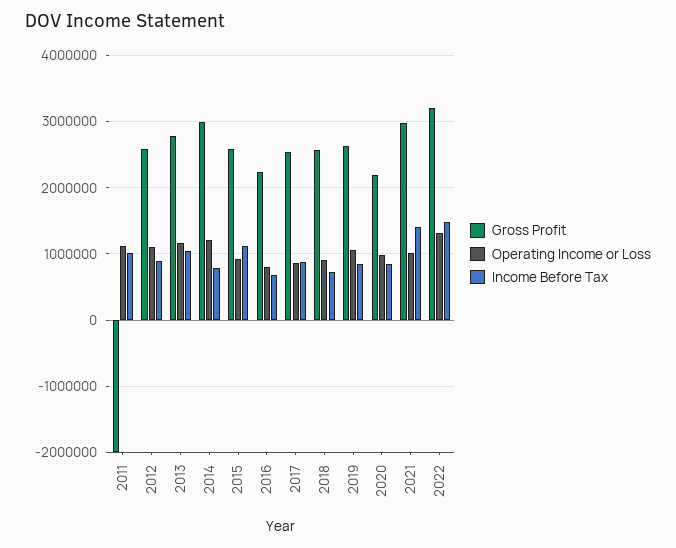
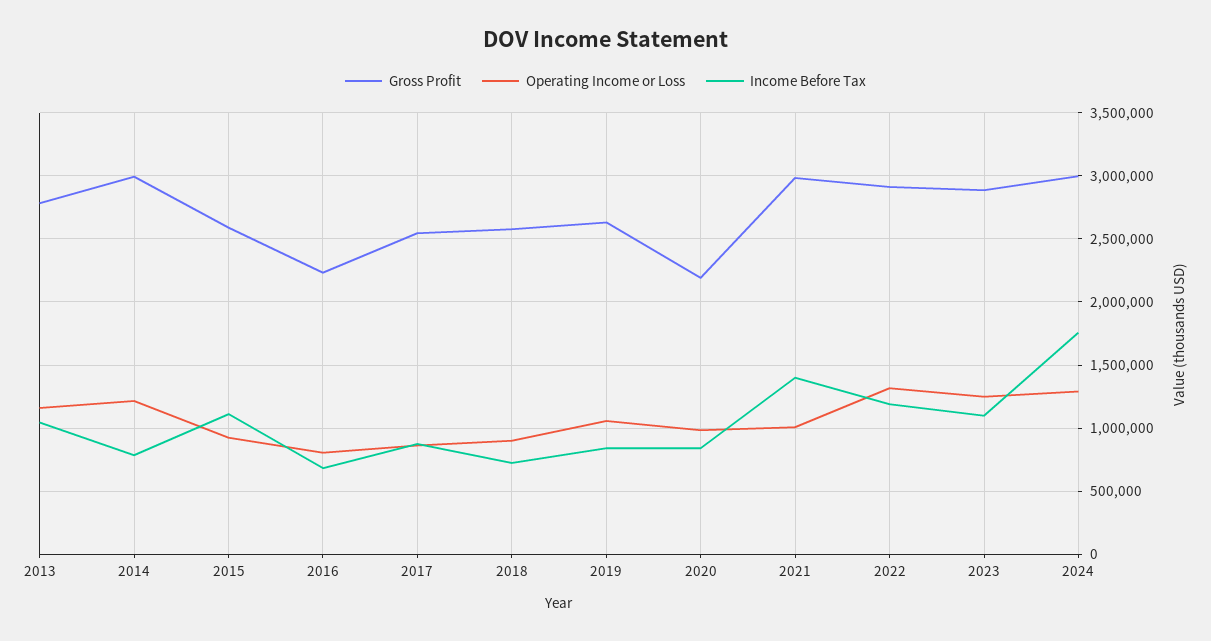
Gross Profit, 2011: -2000000 -> none
Operating Income or Loss, 2011: 1100000 -> none
Income Before Tax, 2011: 1000000 -> none
Gross Profit, 2012: 2600000 -> none
Operating Income or Loss, 2012: 1100000 -> none
Income Before Tax, 2012: 900000 -> none
Gross Profit, 2022: 3200000 -> 2900000
Income Before Tax, 2022: 1500000 -> 1200000
Gross Profit, 2023: none -> 2900000
Operating Income or Loss, 2023: none -> 1250000
Income Before Tax, 2023: none -> 1100000
Gross Profit, 2024: none -> 3000000
Operating Income or Loss, 2024: none -> 1300000
Income Before Tax, 2024: none -> 1750000

